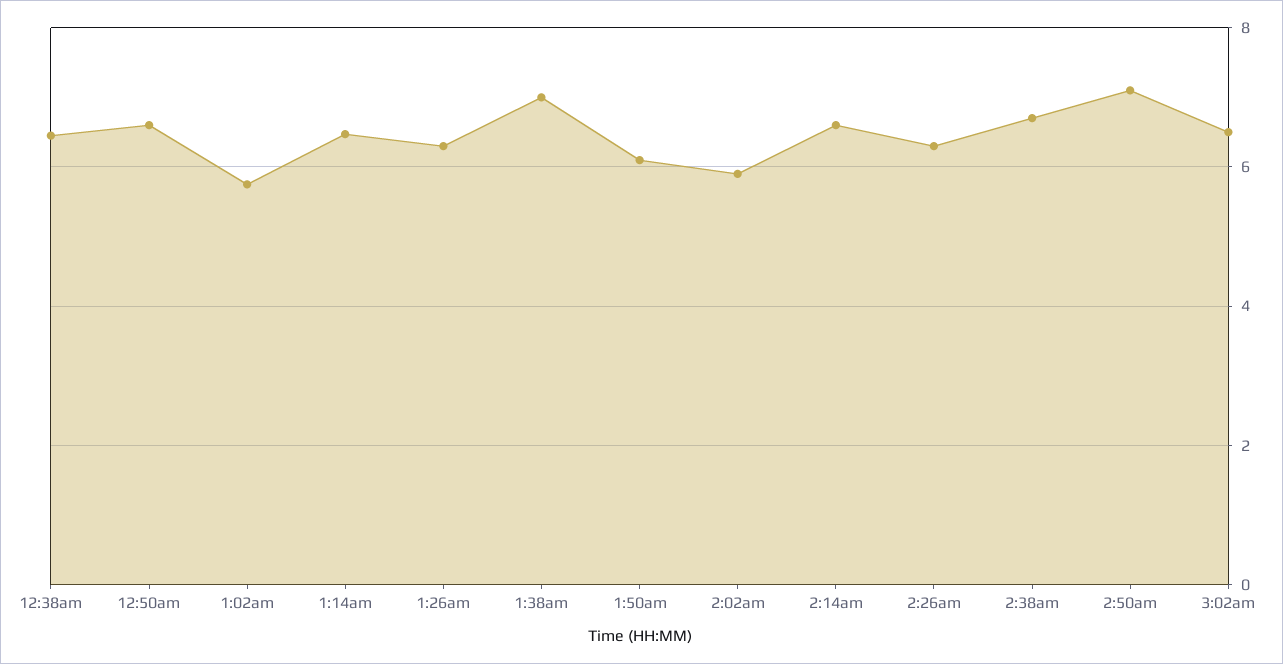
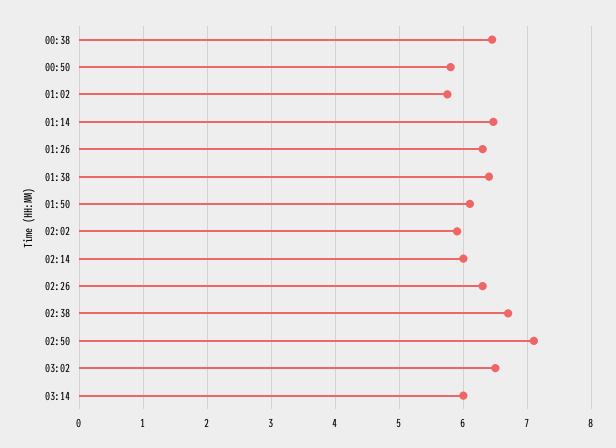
12:50am: 6.6 -> 5.8
1:38am: 7 -> 6.4
2:14am: 6.6 -> 6
03:14: none -> 6

